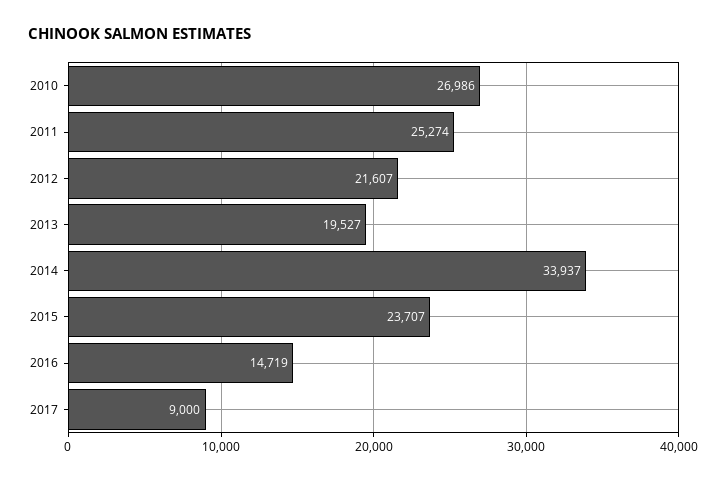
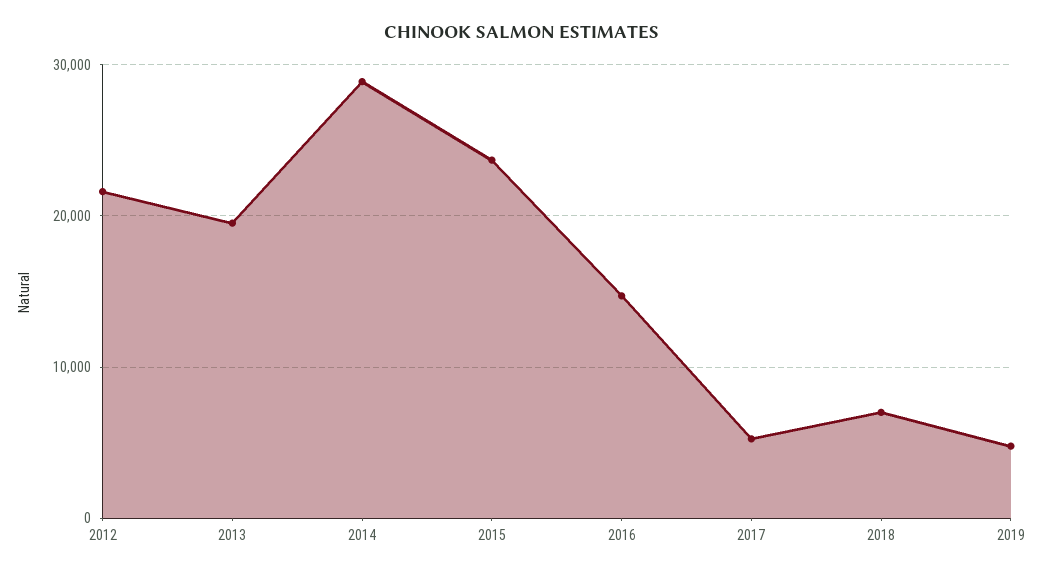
2010: 26986 -> none
2011: 25274 -> none
2014: 33937 -> 29000
2017: 9000 -> 5000
2018: none -> 7000
2019: none -> 5000

